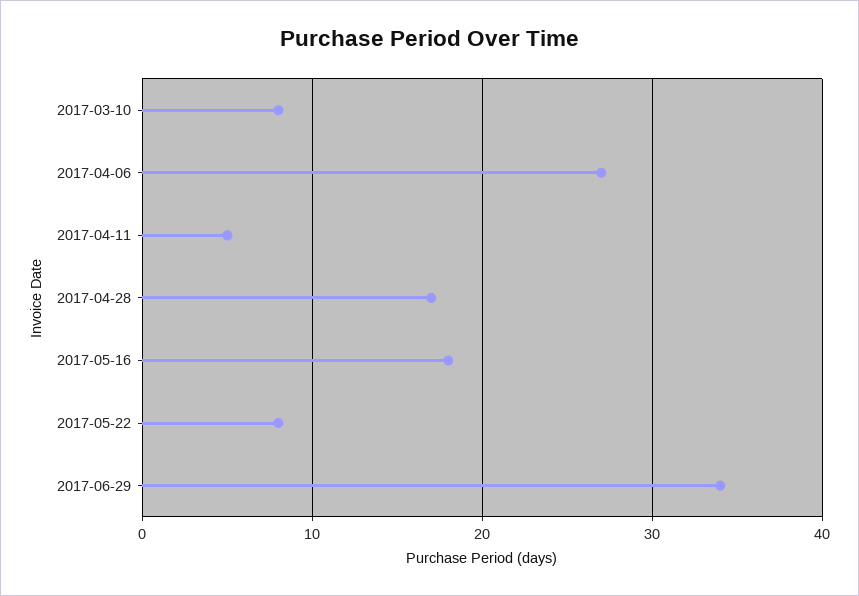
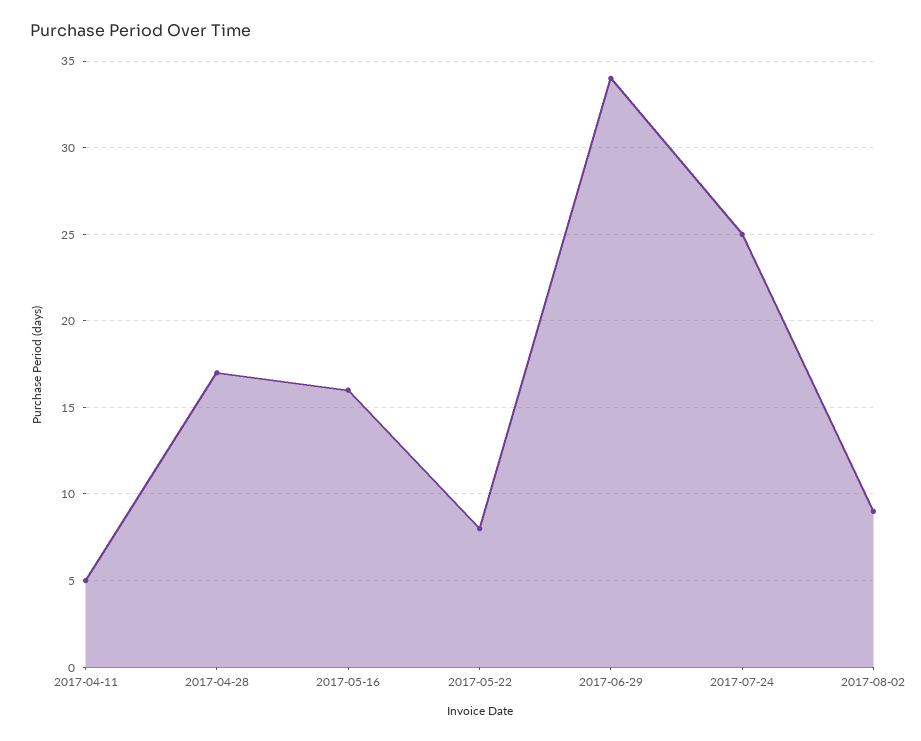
2017-03-10: 8 -> none
2017-04-06: 27 -> none
2017-05-16: 18 -> 16
2017-07-24: none -> 25
2017-08-02: none -> 9

